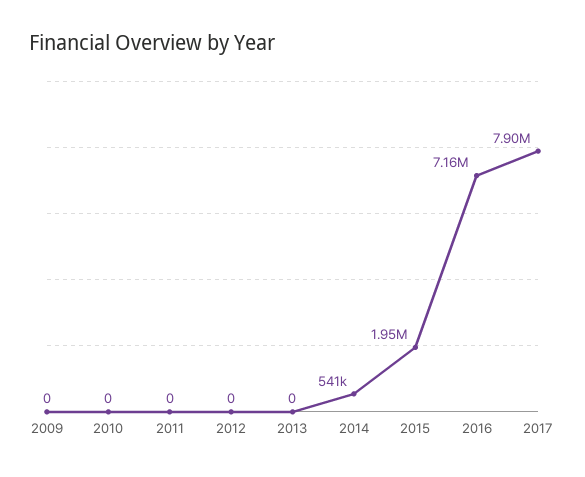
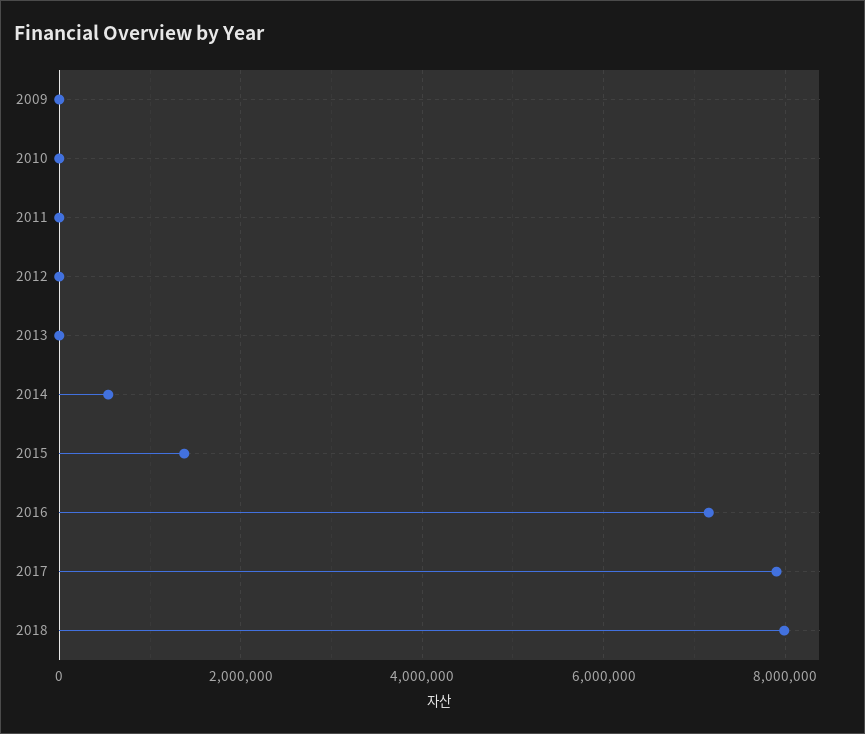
2015: 1950000 -> 1400000
2018: none -> 8000000

